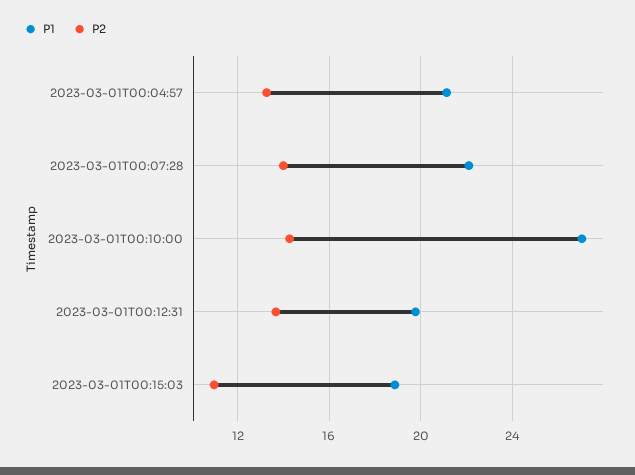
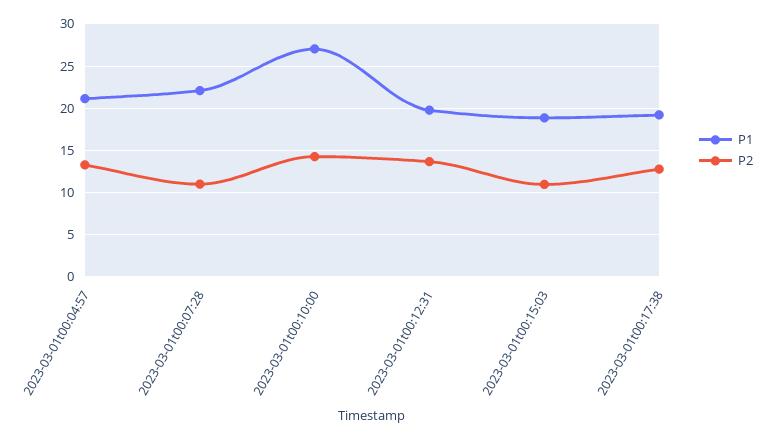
P2, 2023-03-01T00:07:28: 14 -> 11
P1, 2023-03-01t00:17:38: none -> 19
P2, 2023-03-01t00:17:38: none -> 13

